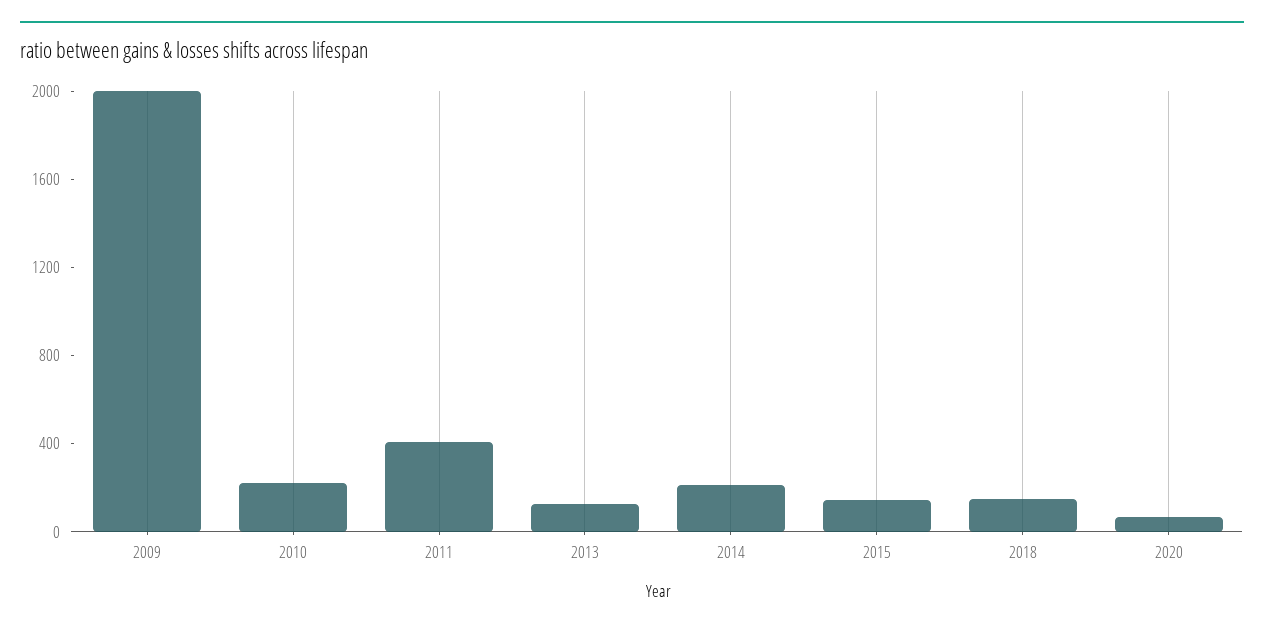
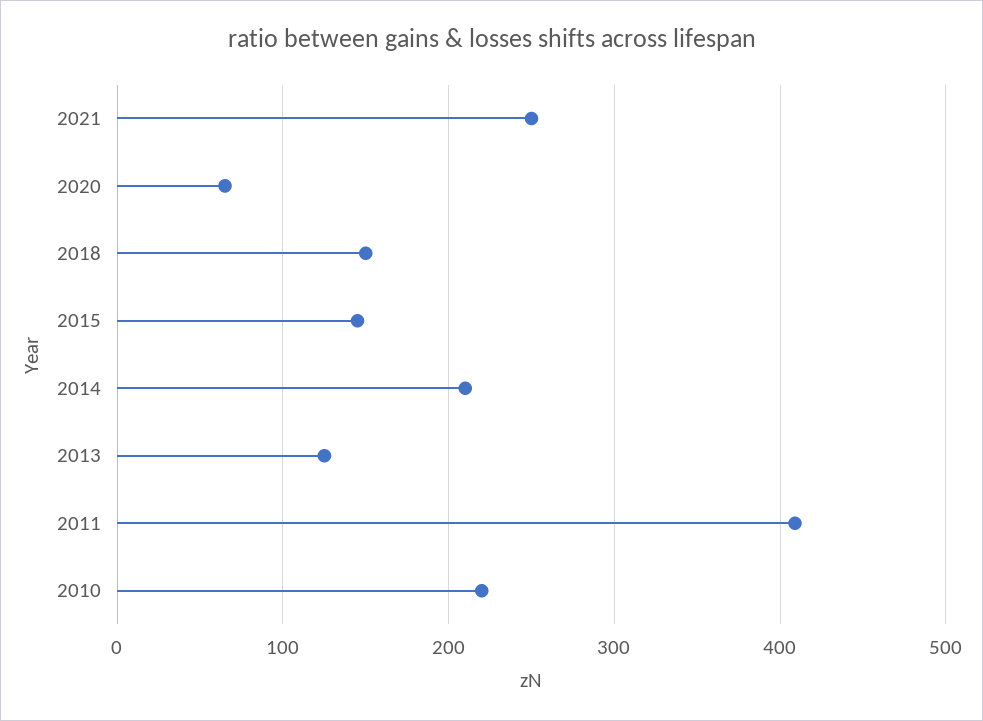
2009: 2000 -> none
2021: none -> 250

